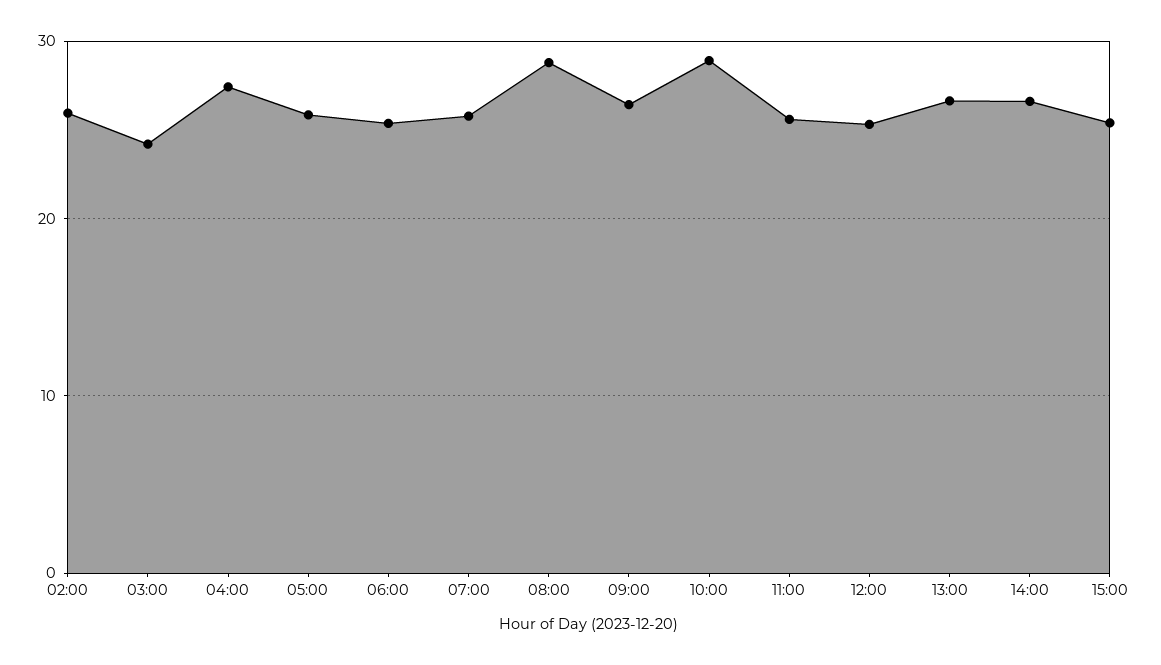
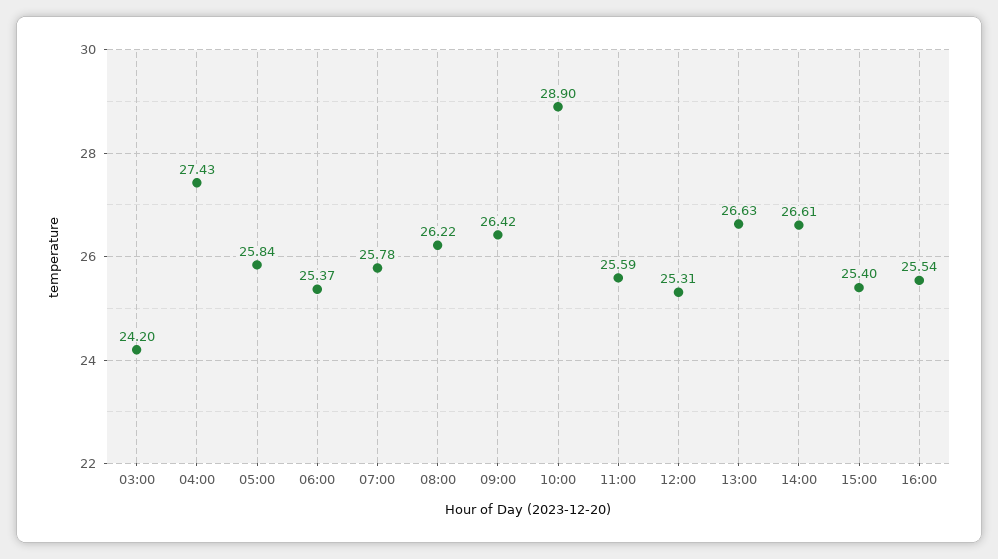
02:00: 26 -> none
08:00: 29 -> 26.22
16:00: none -> 25.54

